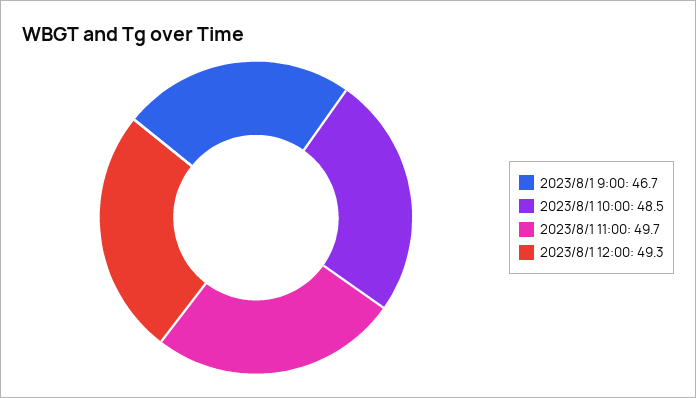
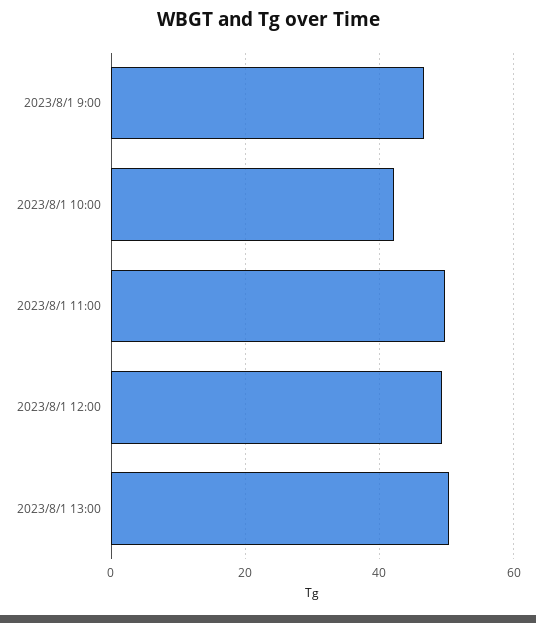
2023/8/1 10:00: 48.5 -> 42
2023/8/1 13:00: none -> 50

